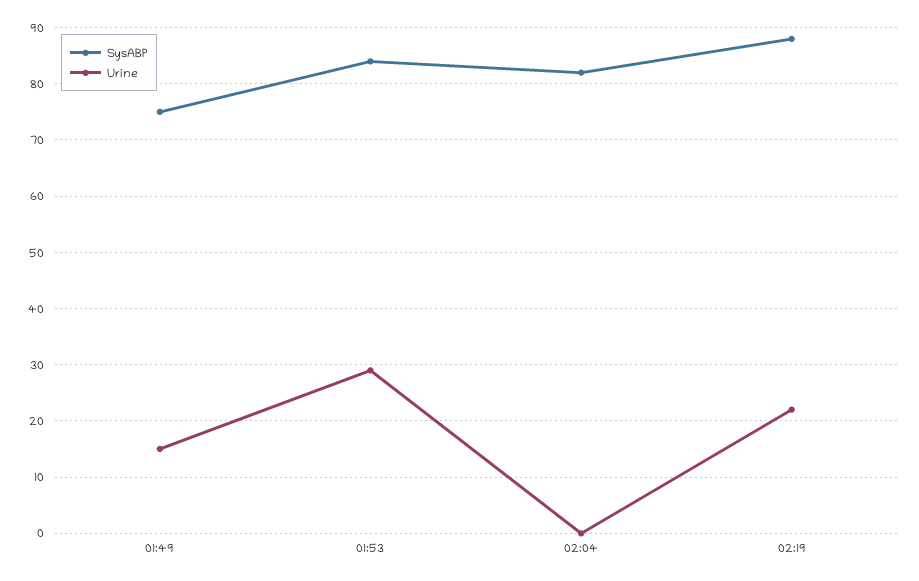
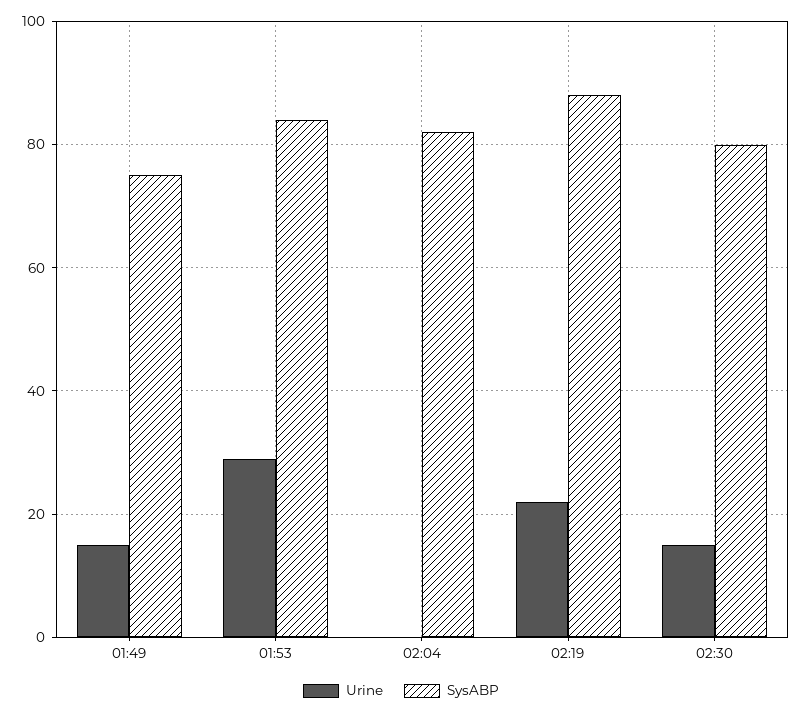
Urine, 02:30: none -> 15
SysABP, 02:30: none -> 80

